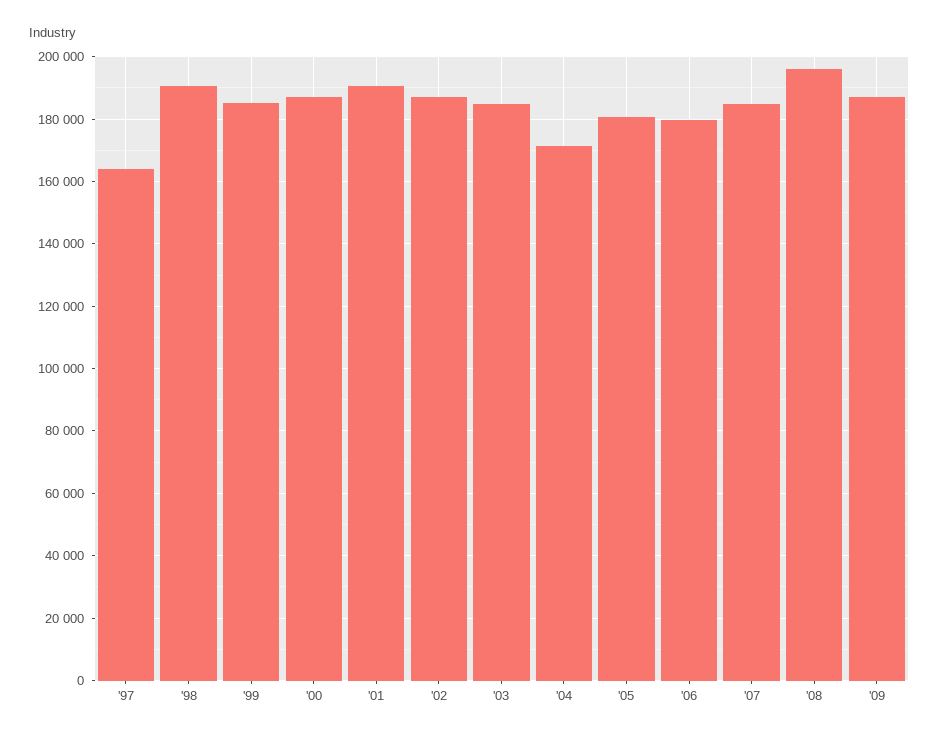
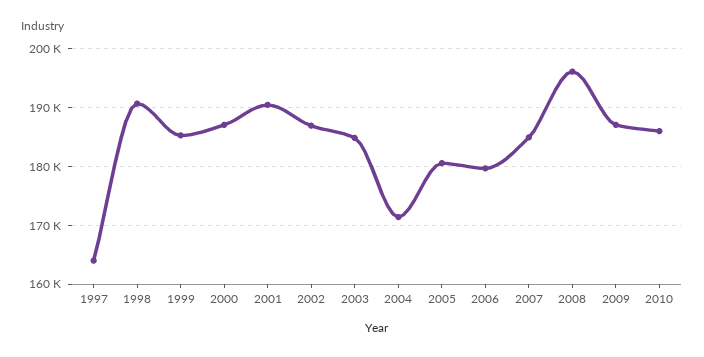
2010: none -> 186000

